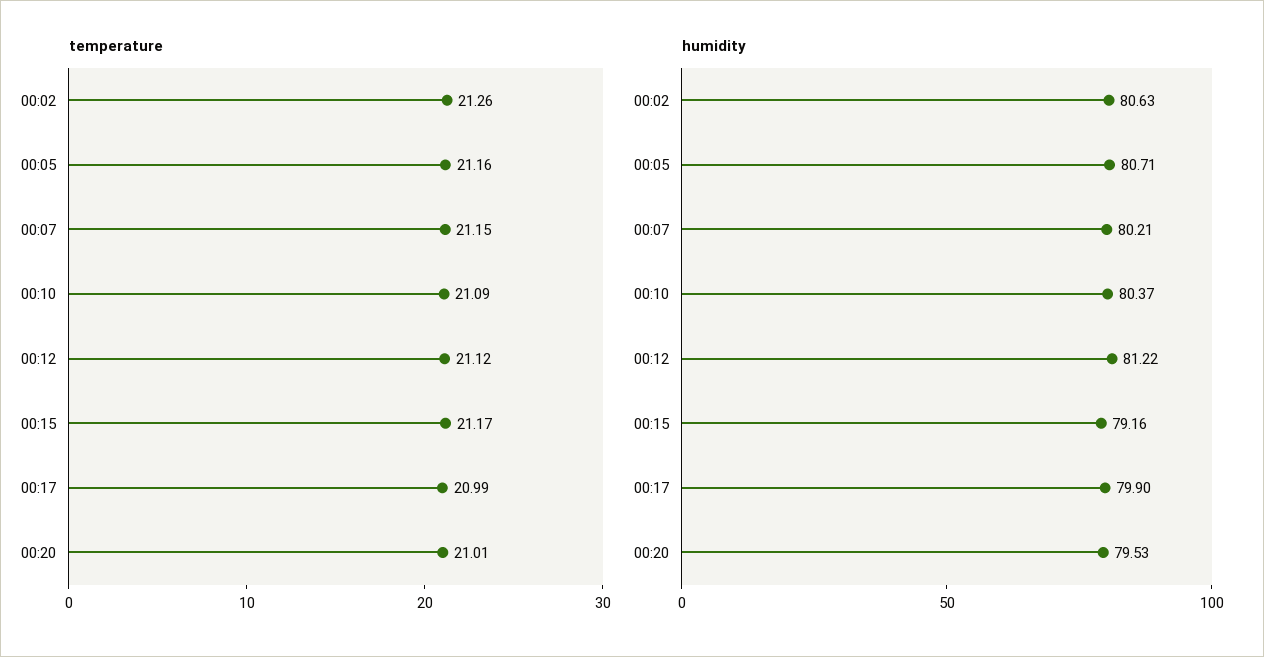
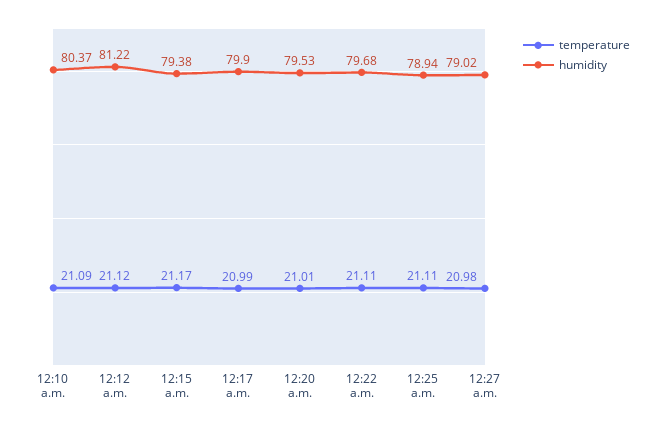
temperature, 00:02: 21.26 -> none
temperature, 00:05: 21.16 -> none
temperature, 00:07: 21.15 -> none
humidity, 00:02: 80.63 -> none
humidity, 00:05: 80.71 -> none
humidity, 00:07: 80.21 -> none
humidity, 00:15: 79.16 -> 79.38
temperature, 12:22 a.m.: none -> 21.11
humidity, 12:22 a.m.: none -> 79.68
temperature, 12:25 a.m.: none -> 21.11
humidity, 12:25 a.m.: none -> 78.94
temperature, 12:27 a.m.: none -> 20.98
humidity, 12:27 a.m.: none -> 79.02

